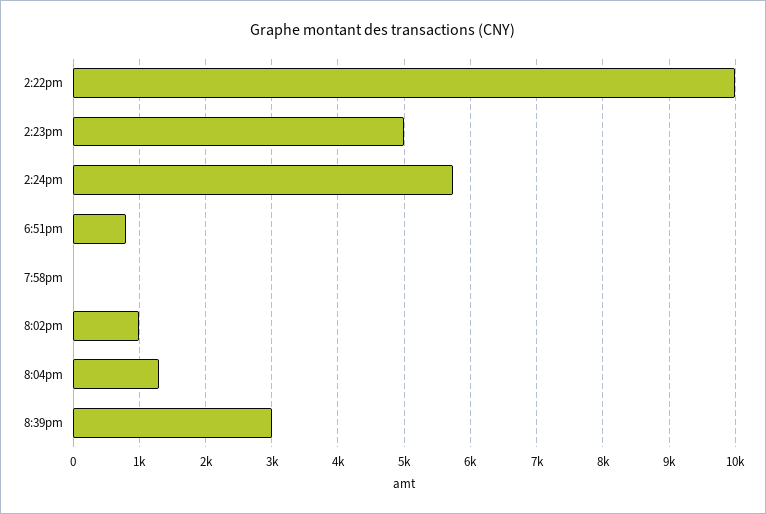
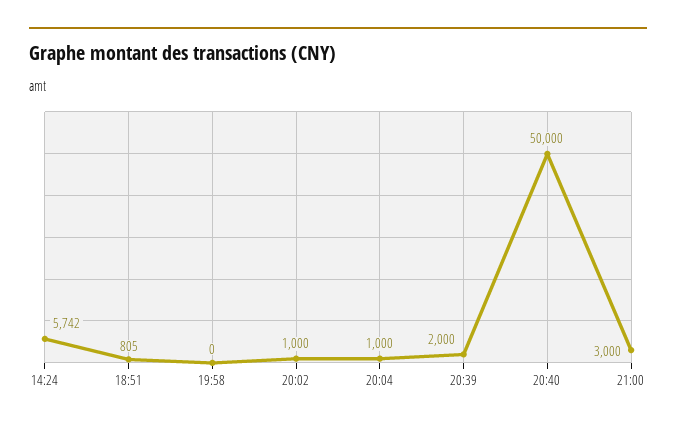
2:22pm: 10000 -> none
2:23pm: 5000 -> none
8:04pm: 1300 -> 1000
8:39pm: 3000 -> 2000
20:40: none -> 50000
21:00: none -> 3000

